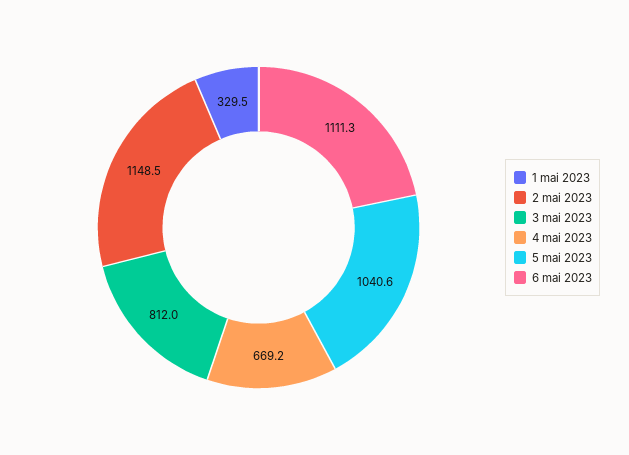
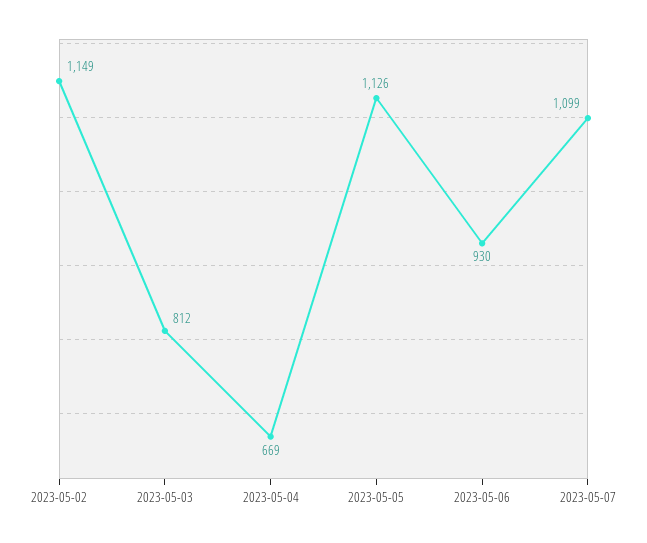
1 mai 2023: 329.5 -> none
5 mai 2023: 1040.6 -> 1126
6 mai 2023: 1111.3 -> 930
2023-05-07: none -> 1099

